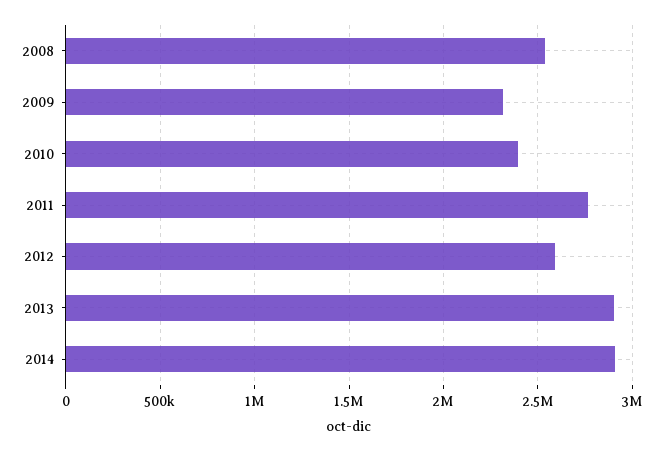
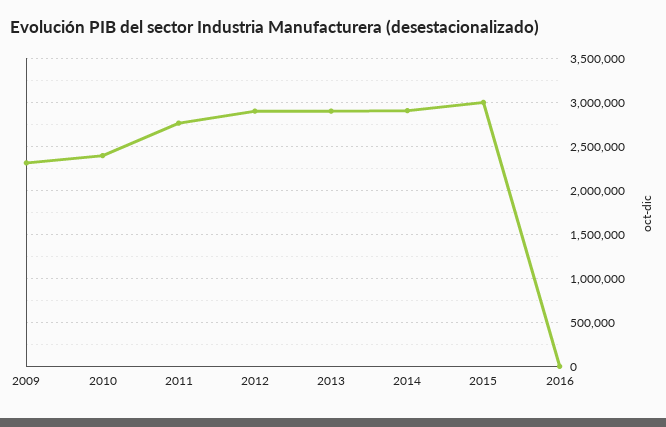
2008: 2550000 -> none
2012: 2600000 -> 2900000
2015: none -> 3000000
2016: none -> 0

